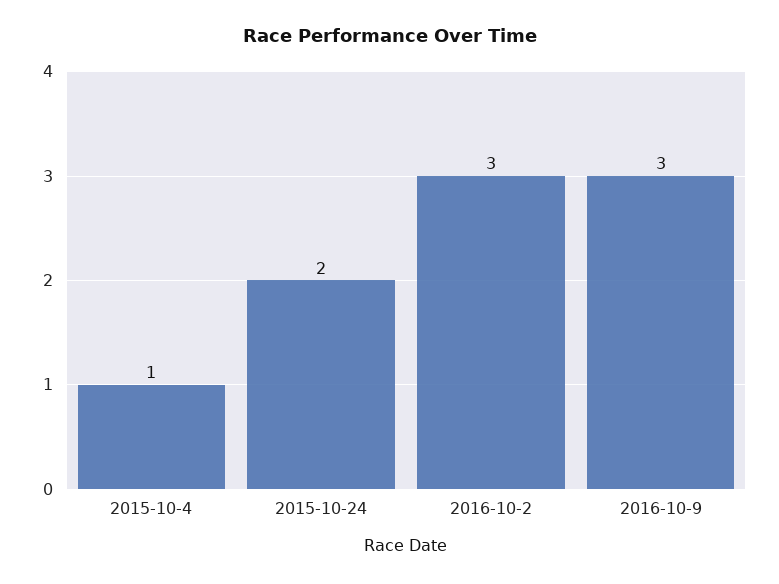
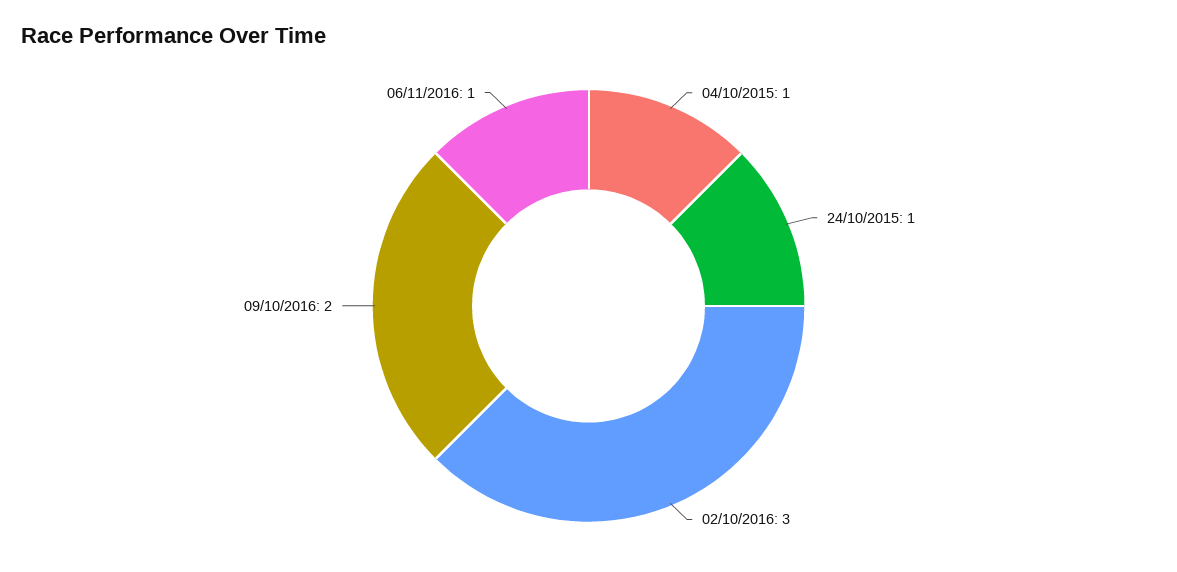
2015-10-24: 2 -> 1
2016-10-9: 3 -> 2
06/11/2016: none -> 1

